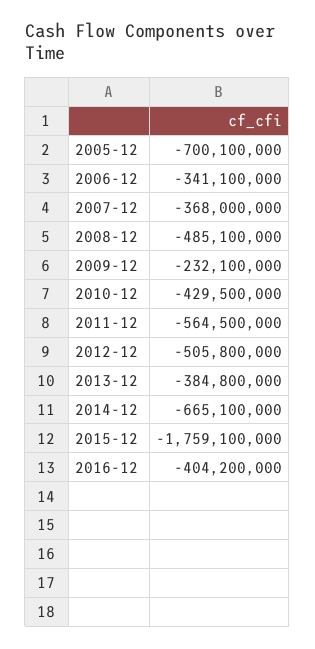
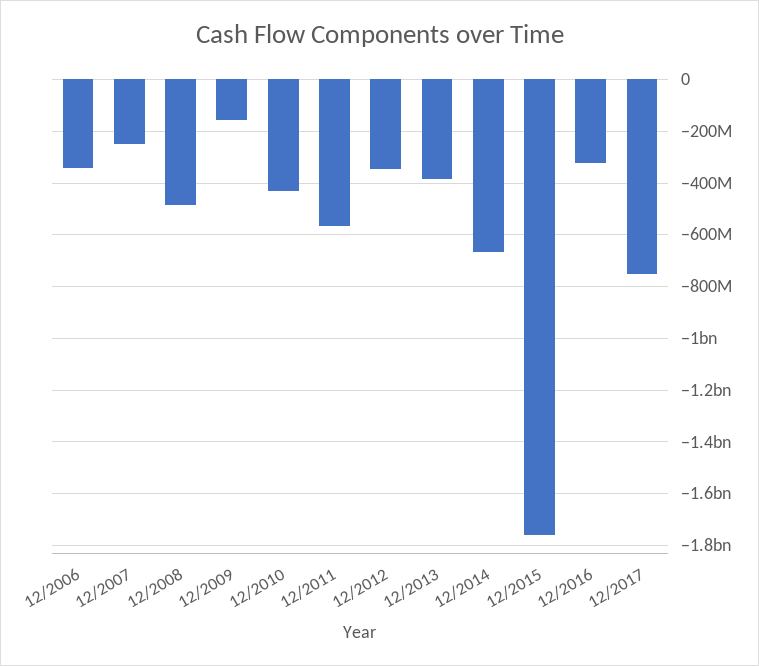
2005-12: -700100000 -> none
2007-12: -368000000 -> -250000000
2009-12: -232100000 -> -150000000
2012-12: -505800000 -> -350000000
2016-12: -404200000 -> -325000000
12/2017: none -> -750000000

